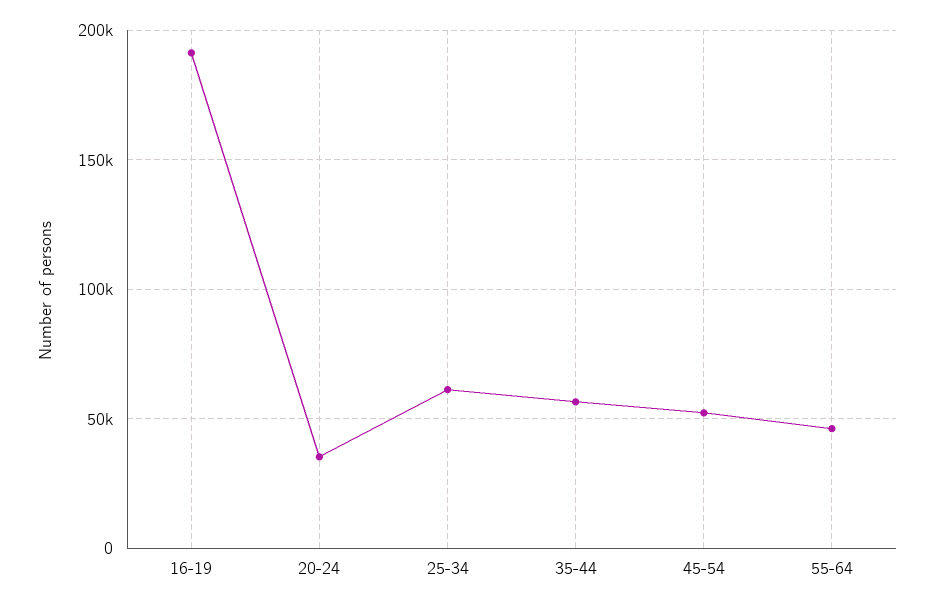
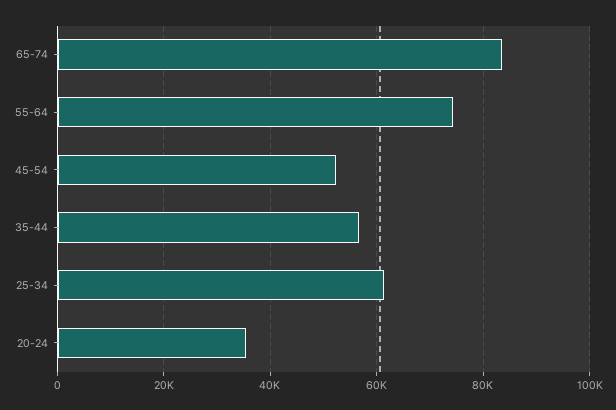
16-19: 190000 -> none
55-64: 45000 -> 74000
65-74: none -> 84000

